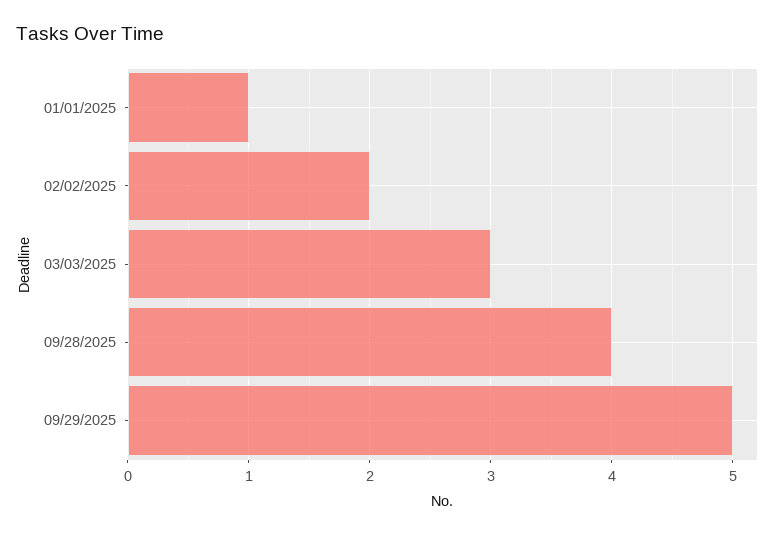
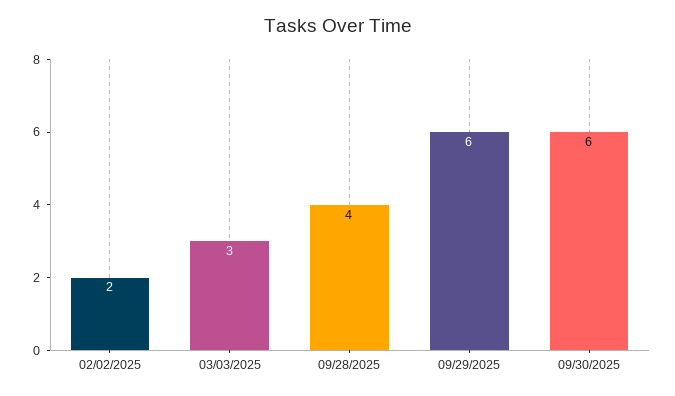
01/01/2025: 1 -> none
09/29/2025: 5 -> 6
09/30/2025: none -> 6

